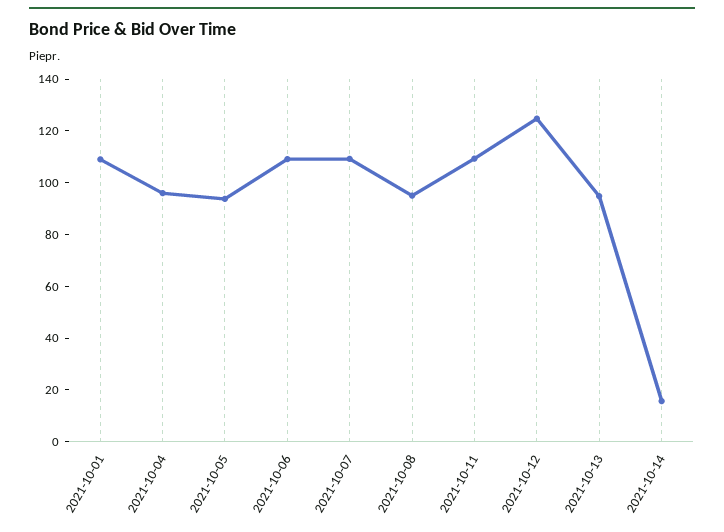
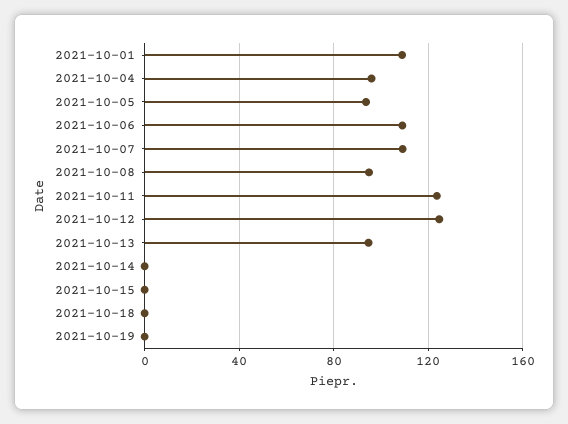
2021-10-11: 110 -> 125
2021-10-14: 15 -> 0
2021-10-15: none -> 0
2021-10-18: none -> 0
2021-10-19: none -> 0

